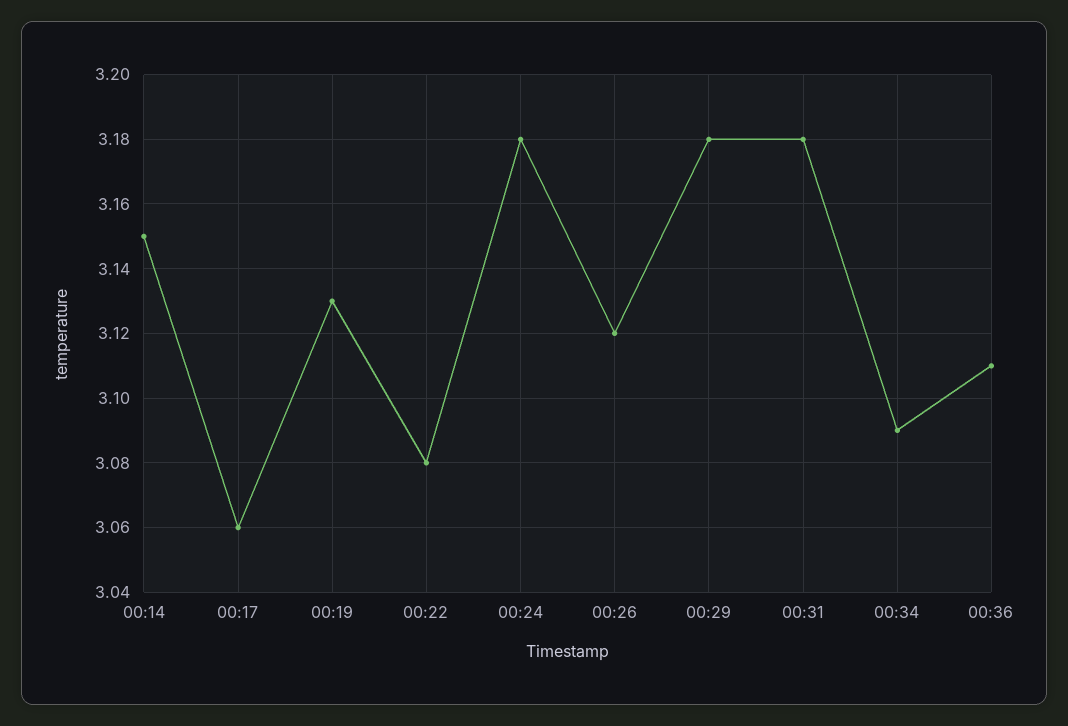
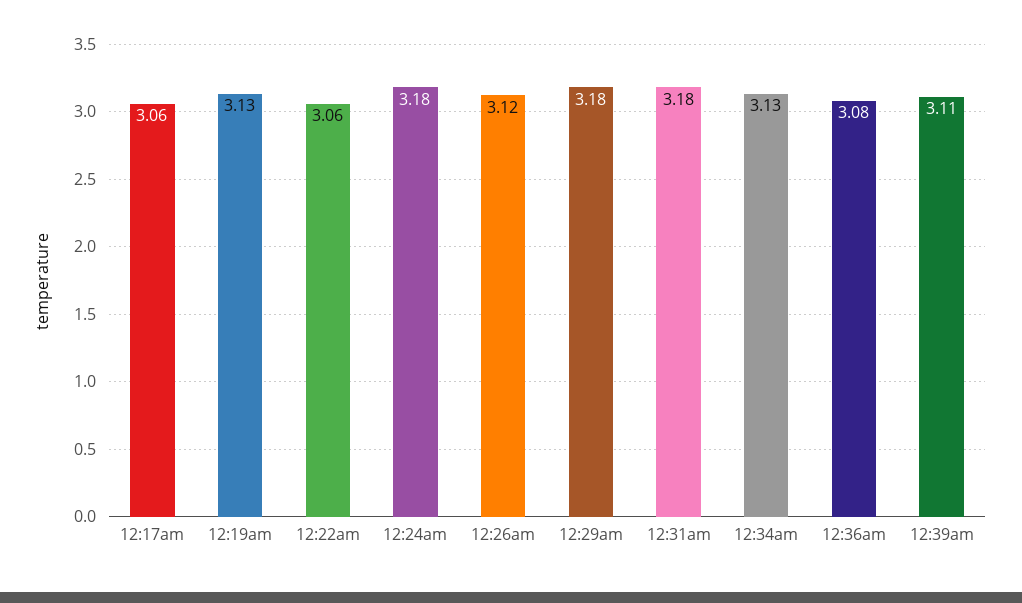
00:14: 3.15 -> none
00:22: 3.08 -> 3.06
00:34: 3.09 -> 3.13
00:36: 3.11 -> 3.08
12:39am: none -> 3.11

